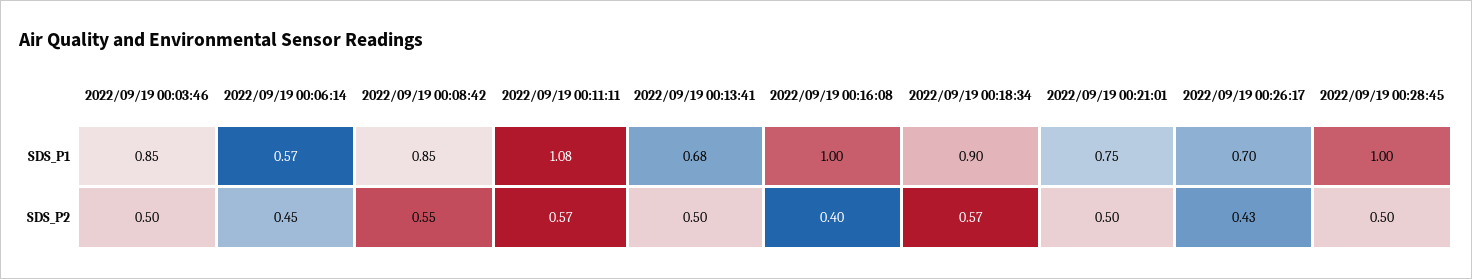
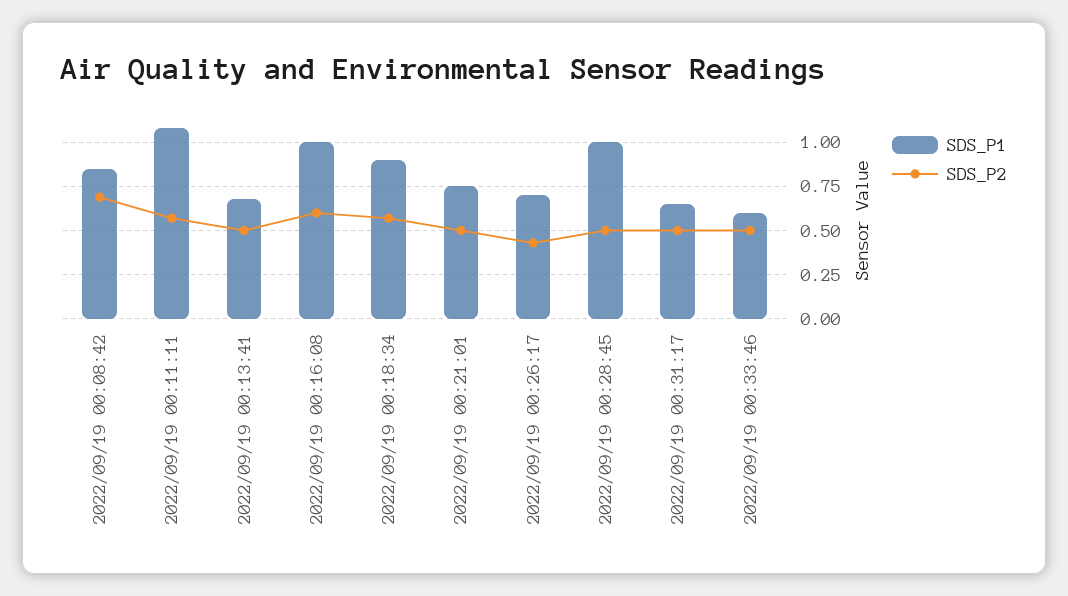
SDS_P1, 2022/09/19 00:03:46: 0.85 -> none
SDS_P1, 2022/09/19 00:06:14: 0.57 -> none
SDS_P2, 2022/09/19 00:03:46: 0.5 -> none
SDS_P2, 2022/09/19 00:06:14: 0.45 -> none
SDS_P2, 2022/09/19 00:08:42: 0.55 -> 0.7
SDS_P2, 2022/09/19 00:16:08: 0.4 -> 0.6
SDS_P1, 2022/09/19 00:31:17: none -> 0.65
SDS_P2, 2022/09/19 00:31:17: none -> 0.5
SDS_P1, 2022/09/19 00:33:46: none -> 0.6
SDS_P2, 2022/09/19 00:33:46: none -> 0.5

